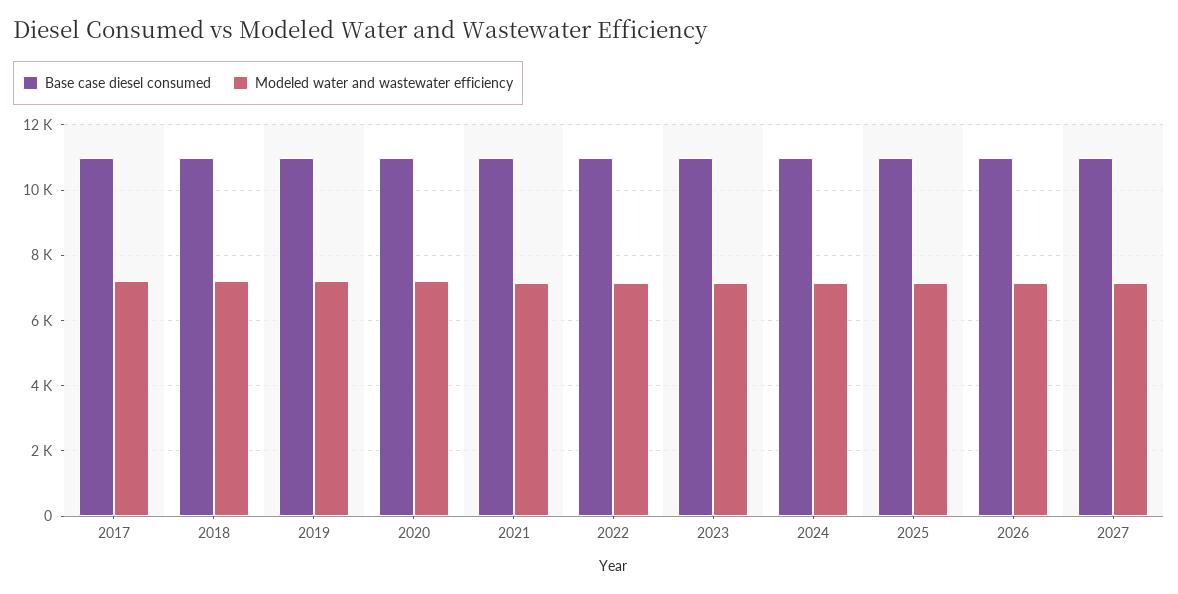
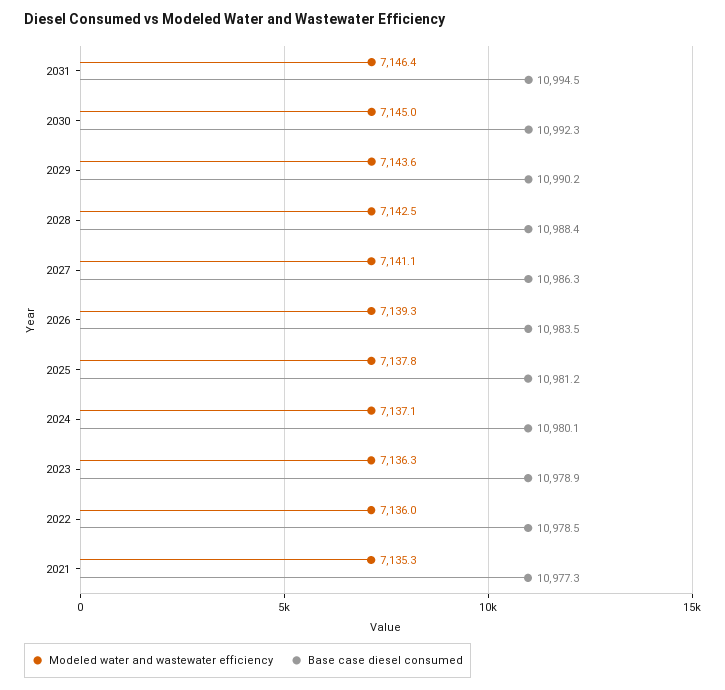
Base case diesel consumed, 2017: 11000 -> none
Modeled water and wastewater efficiency, 2017: 7200 -> none
Base case diesel consumed, 2018: 11000 -> none
Modeled water and wastewater efficiency, 2018: 7200 -> none
Base case diesel consumed, 2019: 11000 -> none
Modeled water and wastewater efficiency, 2019: 7200 -> none
Base case diesel consumed, 2020: 11000 -> none
Modeled water and wastewater efficiency, 2020: 7200 -> none
Modeled water and wastewater efficiency, 2031: none -> 7146.4
Base case diesel consumed, 2031: none -> 10994.5
Modeled water and wastewater efficiency, 2030: none -> 7145
Base case diesel consumed, 2030: none -> 10992.3
Modeled water and wastewater efficiency, 2029: none -> 7143.6
Base case diesel consumed, 2029: none -> 10990.2
Modeled water and wastewater efficiency, 2028: none -> 7142.5
Base case diesel consumed, 2028: none -> 10988.4

